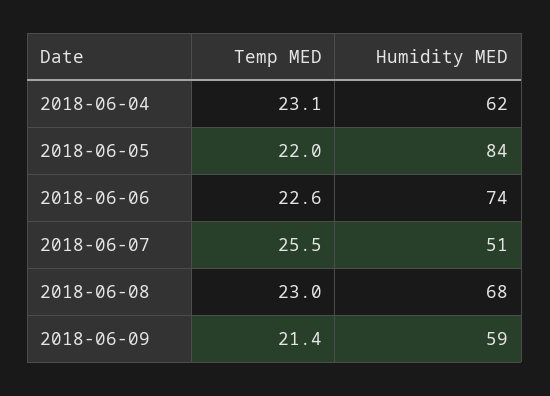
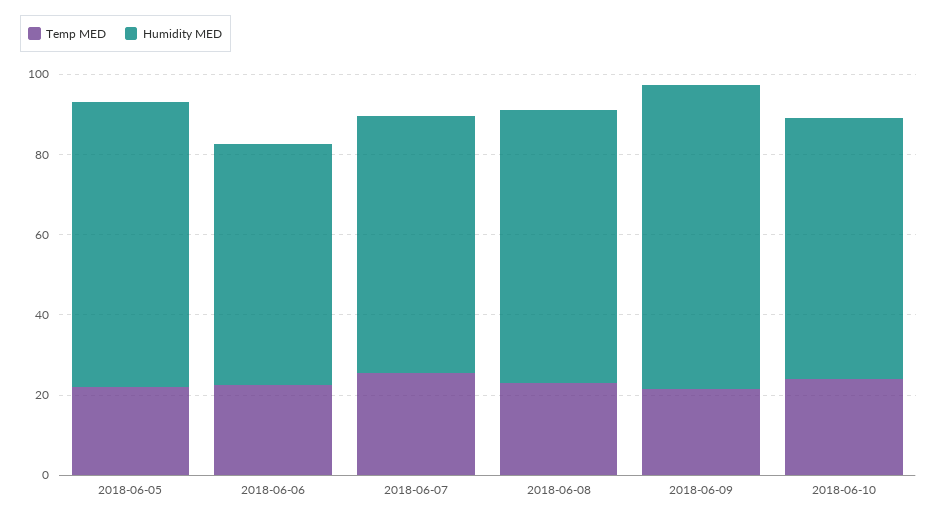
Temp MED, 2018-06-04: 23.1 -> none
Humidity MED, 2018-06-04: 62 -> none
Humidity MED, 2018-06-05: 84 -> 70
Humidity MED, 2018-06-06: 74 -> 60
Humidity MED, 2018-06-07: 51 -> 65
Humidity MED, 2018-06-09: 59 -> 75
Temp MED, 2018-06-10: none -> 25
Humidity MED, 2018-06-10: none -> 65

